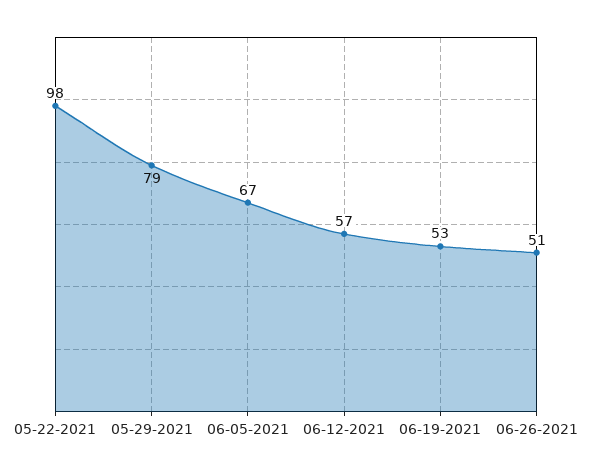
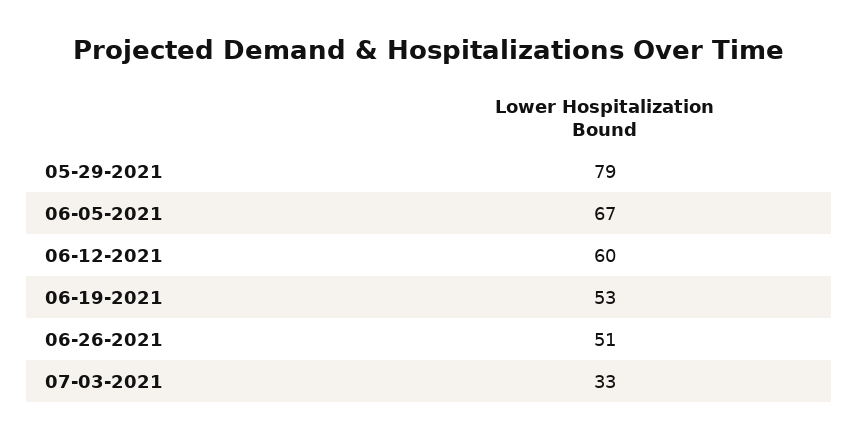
05-22-2021: 98 -> none
06-12-2021: 57 -> 60
07-03-2021: none -> 33

